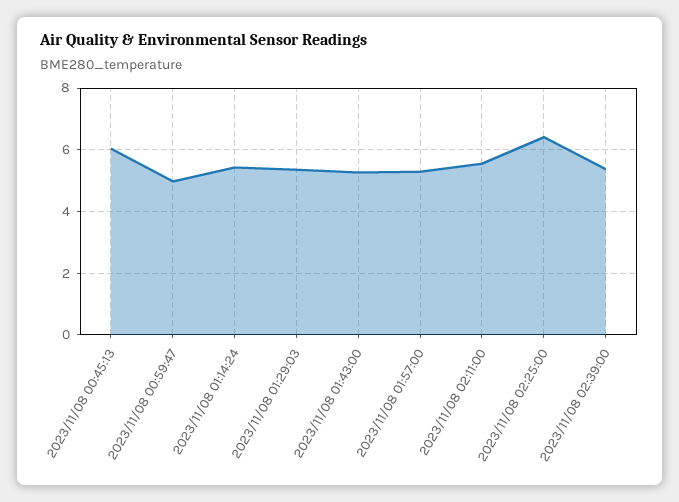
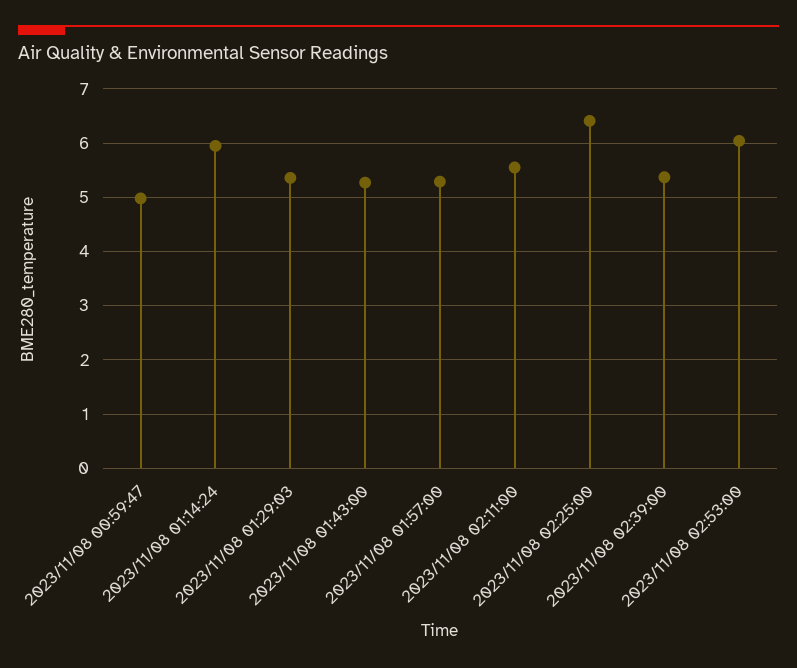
2023/11/08 00:45:13: 6 -> none
2023/11/08 01:14:24: 5.4 -> 6
2023/11/08 02:53:00: none -> 6

